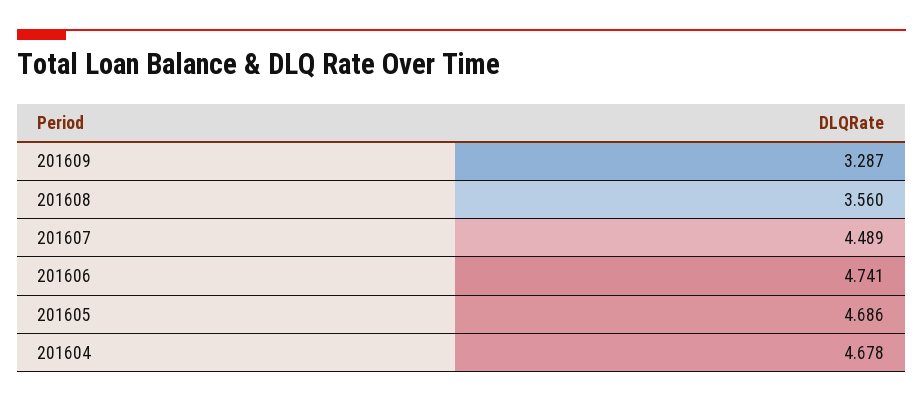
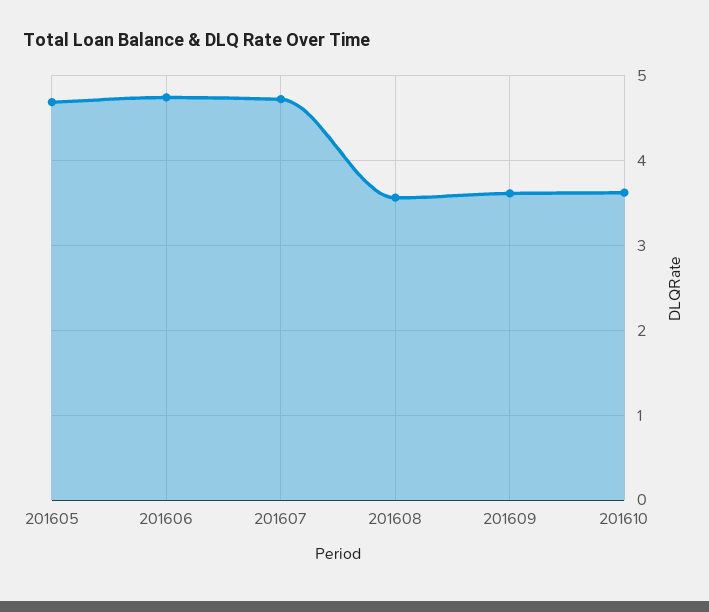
201609: 3.287 -> 3.6
201607: 4.489 -> 4.7
201604: 4.678 -> none
201610: none -> 3.6

